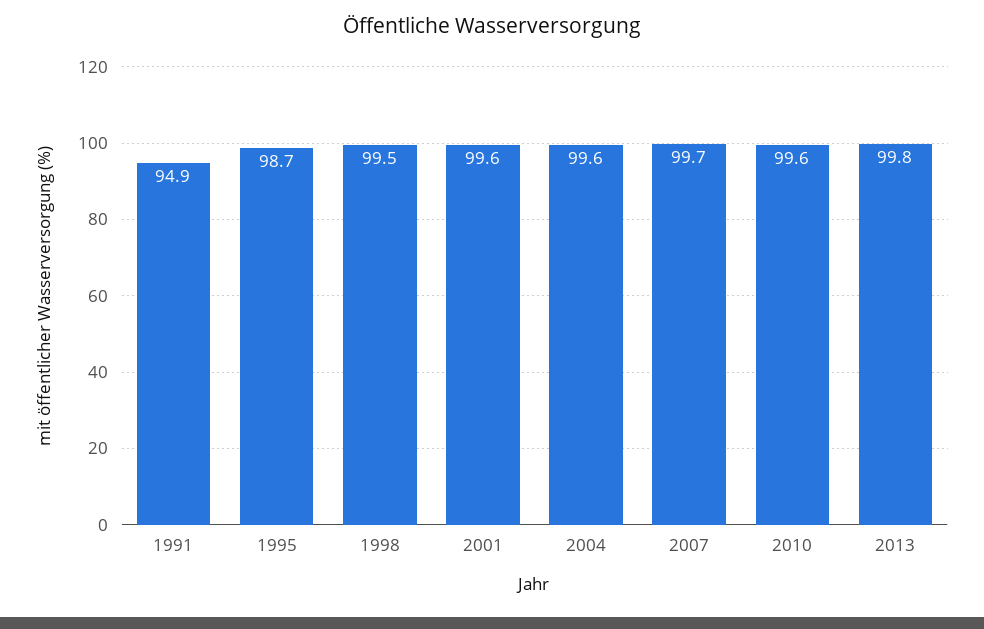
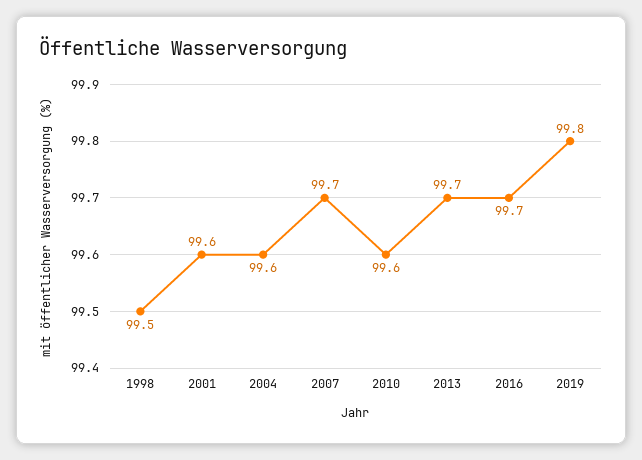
1991: 94.9 -> none
1995: 98.7 -> none
2013: 99.8 -> 99.7
2016: none -> 99.7
2019: none -> 99.8

